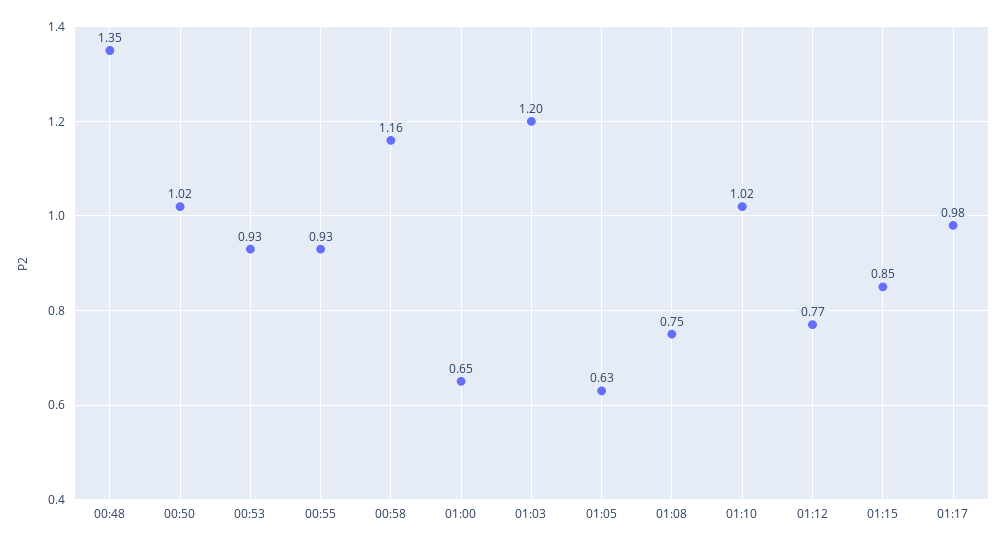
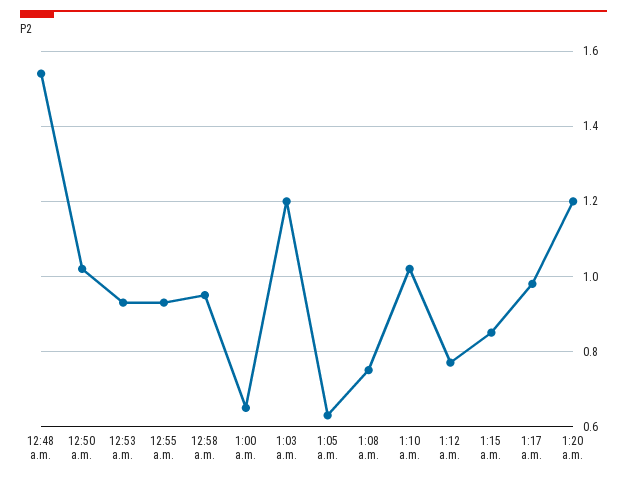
00:48: 1.35 -> 1.55
00:58: 1.16 -> 0.95
1:20 a.m.: none -> 1.2

